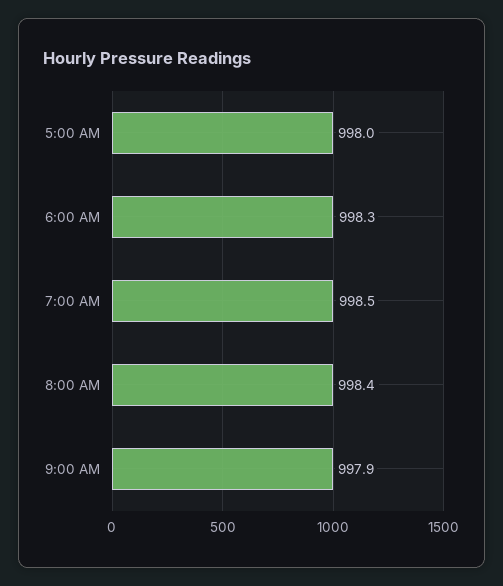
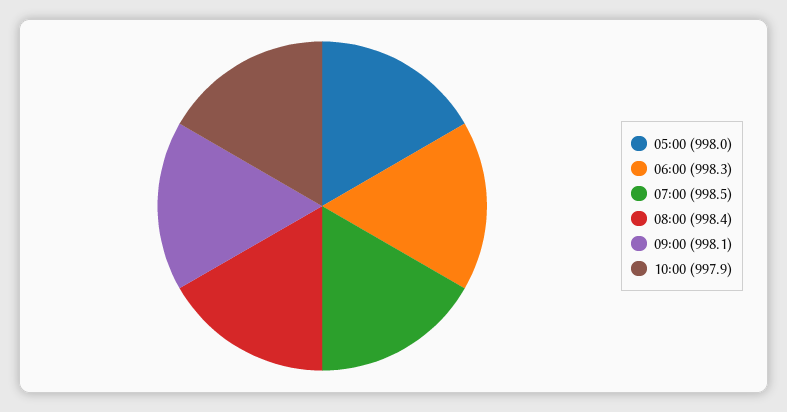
9:00 AM: 997.9 -> 998.1
10:00: none -> 997.9

